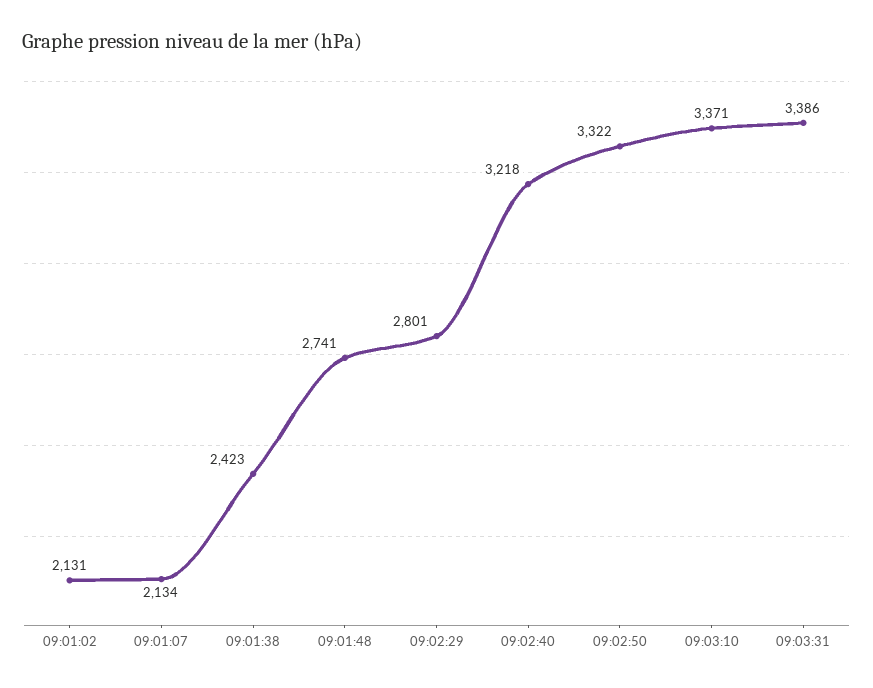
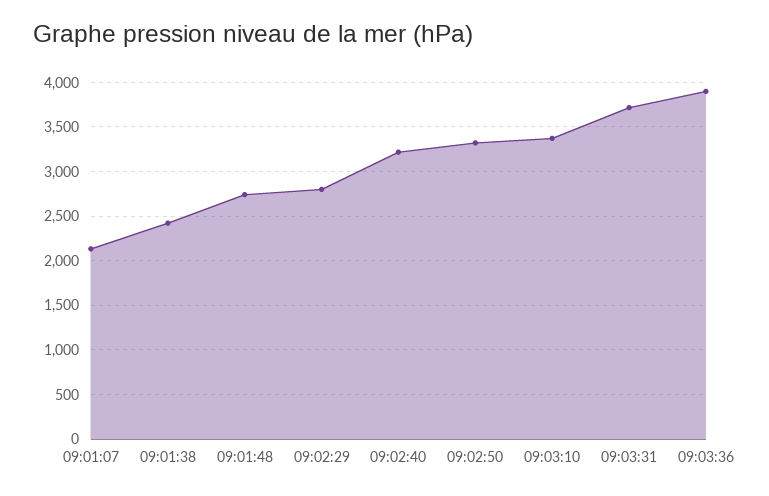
09:01:02: 2131 -> none
09:03:31: 3386 -> 3700
09:03:36: none -> 3900

